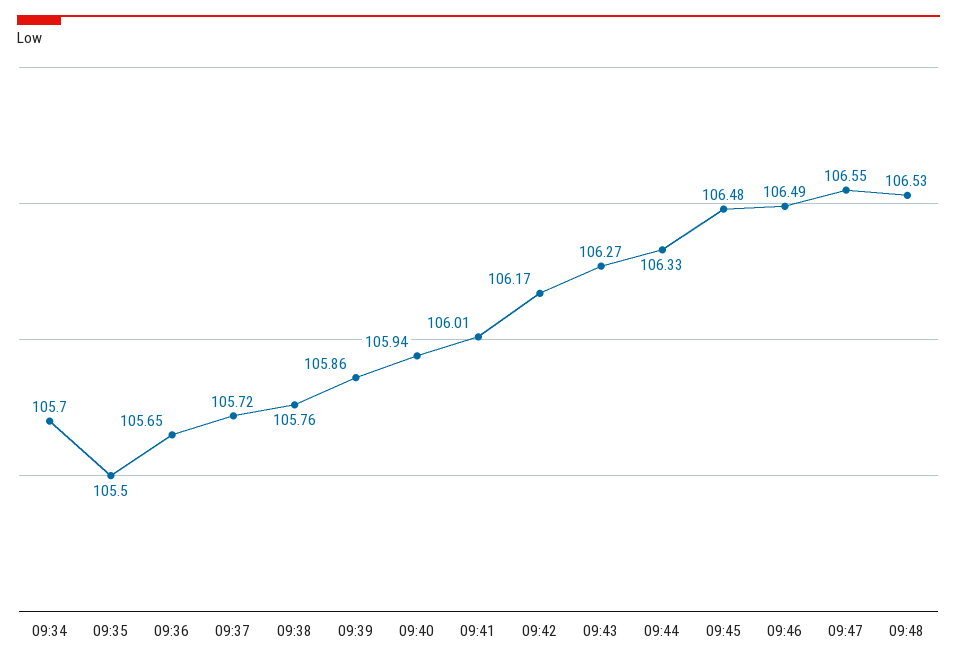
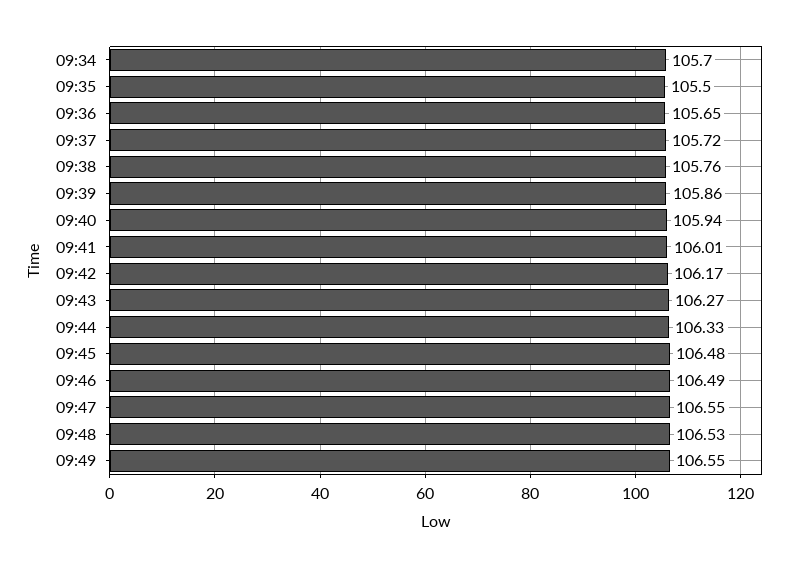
09:49: none -> 106.55

